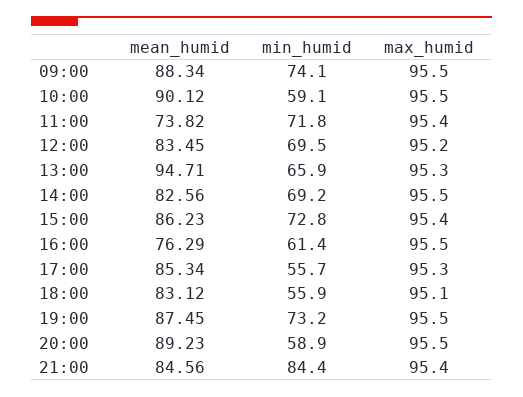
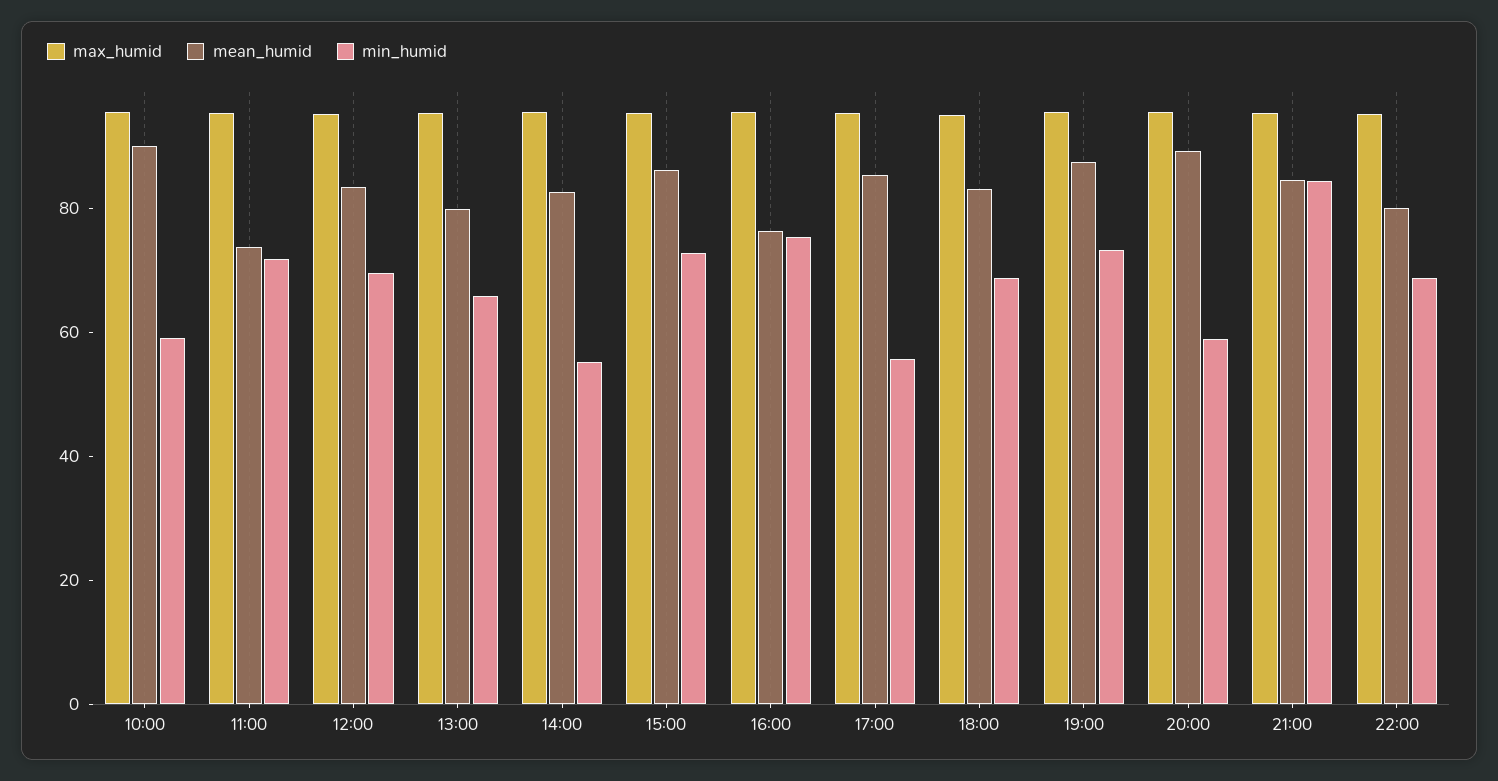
mean_humid, 09:00: 88.34 -> none
min_humid, 09:00: 74.1 -> none
max_humid, 09:00: 95.5 -> none
mean_humid, 13:00: 94.71 -> 80
min_humid, 14:00: 69.2 -> 55
min_humid, 16:00: 61.4 -> 75
min_humid, 18:00: 55.9 -> 70
max_humid, 22:00: none -> 95
mean_humid, 22:00: none -> 80
min_humid, 22:00: none -> 70

